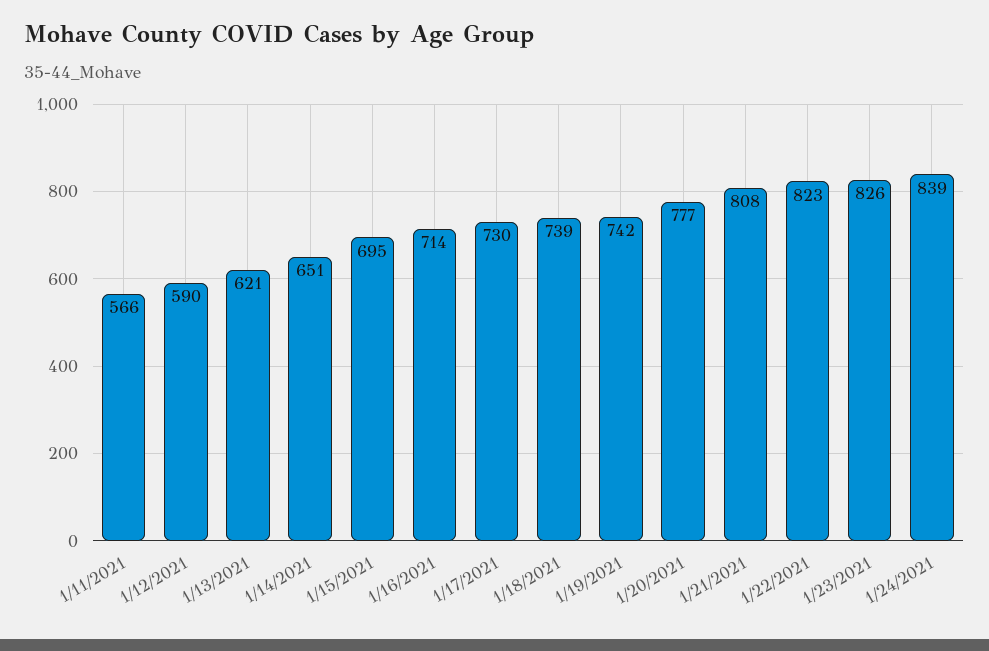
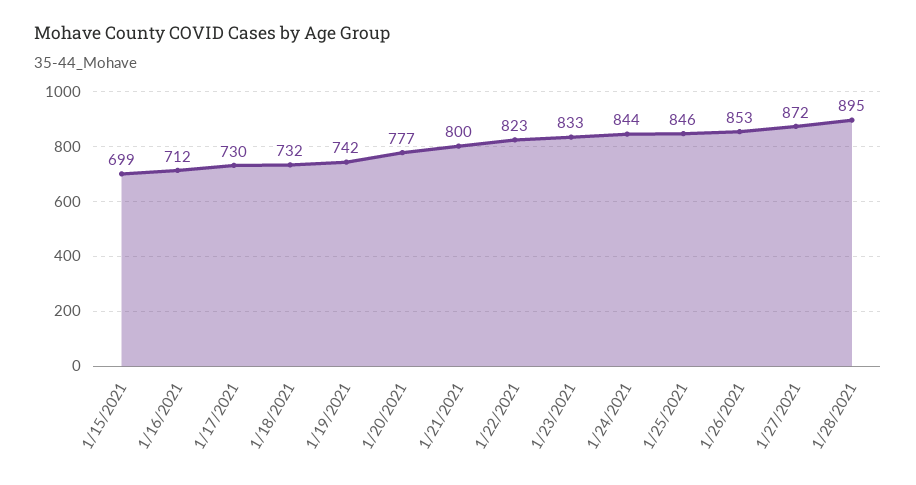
1/11/2021: 566 -> none
1/12/2021: 590 -> none
1/13/2021: 621 -> none
1/14/2021: 651 -> none
1/15/2021: 695 -> 699
1/16/2021: 714 -> 712
1/18/2021: 739 -> 732
1/21/2021: 808 -> 800
1/23/2021: 826 -> 833
1/24/2021: 839 -> 844
1/25/2021: none -> 846
1/26/2021: none -> 853
1/27/2021: none -> 872
1/28/2021: none -> 895

